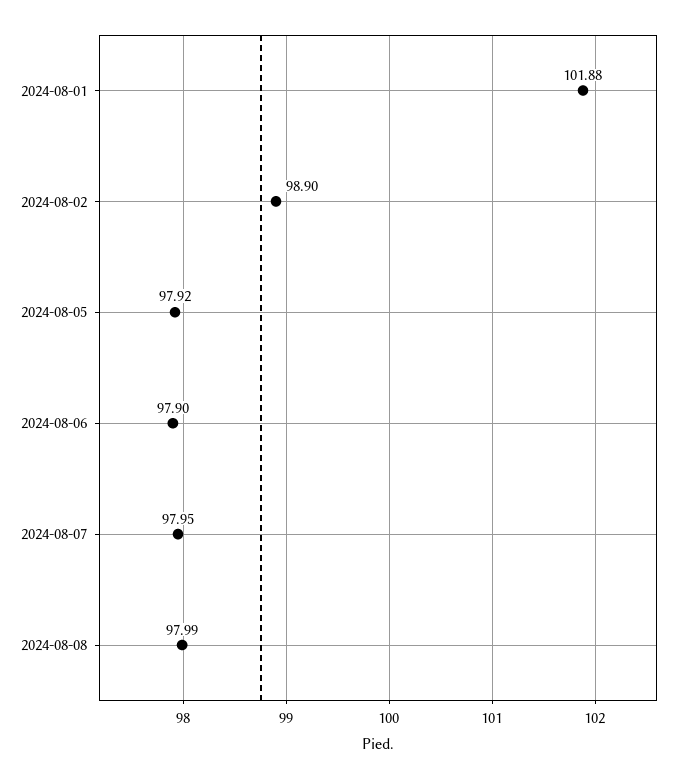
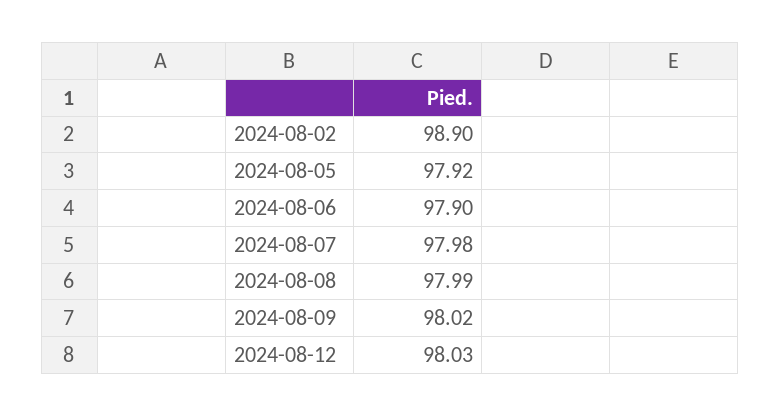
2024-08-01: 101.88 -> none
2024-08-07: 97.95 -> 97.98
2024-08-09: none -> 98.02
2024-08-12: none -> 98.03

